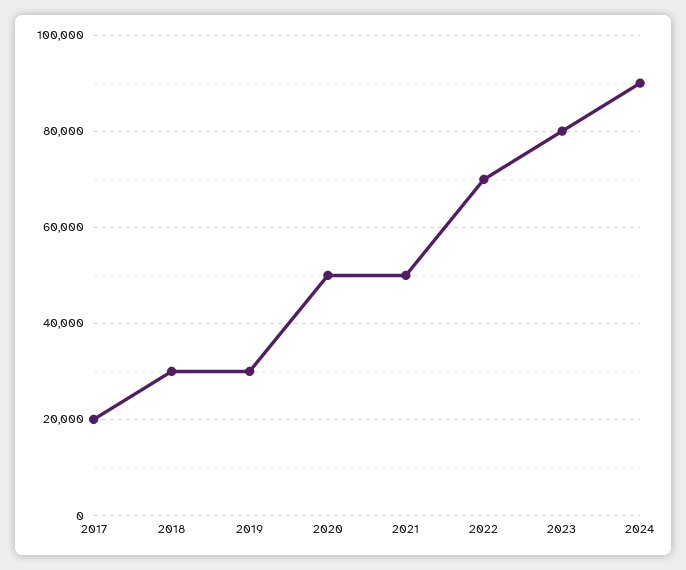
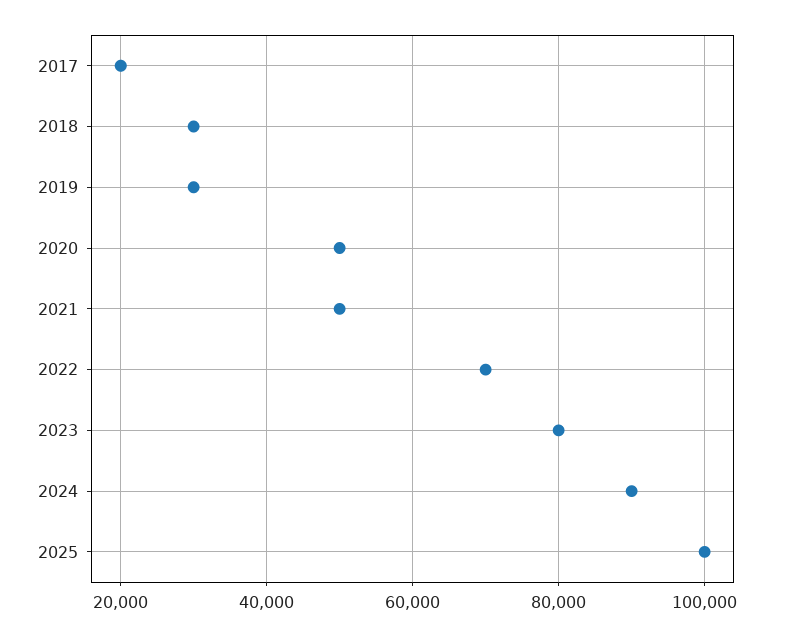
2025: none -> 100000

